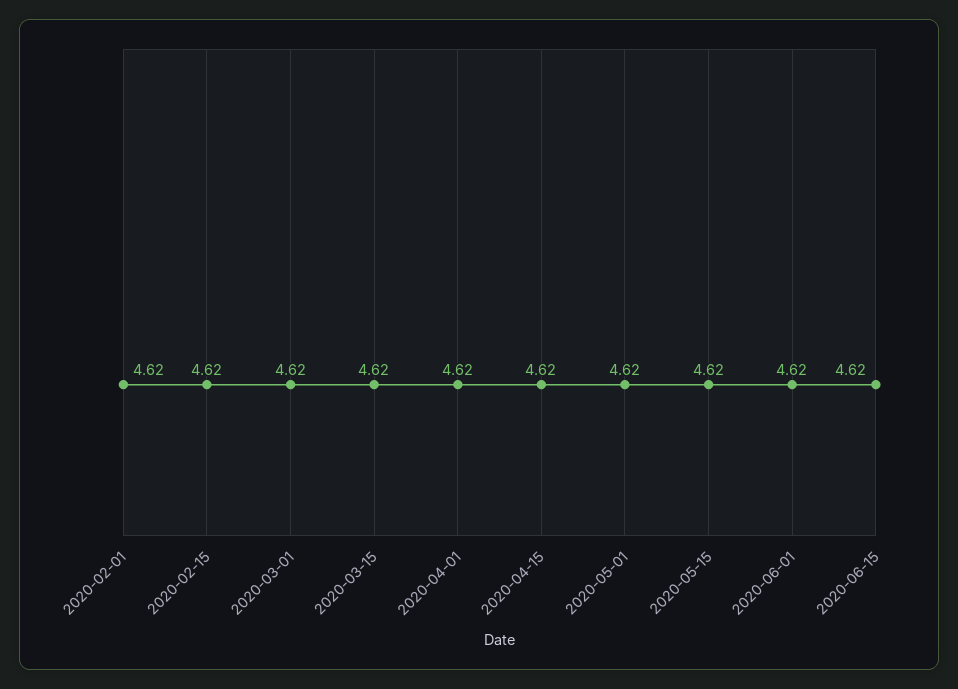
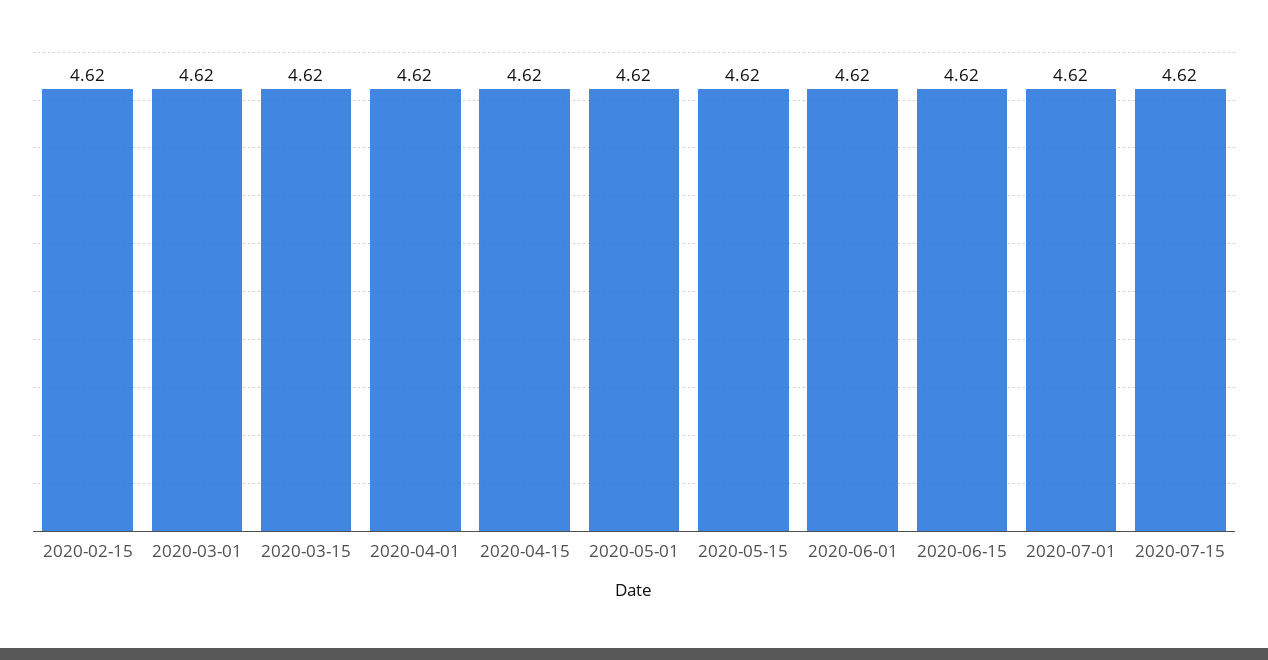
2020-02-01: 4.62 -> none
2020-07-01: none -> 4.62
2020-07-15: none -> 4.62

